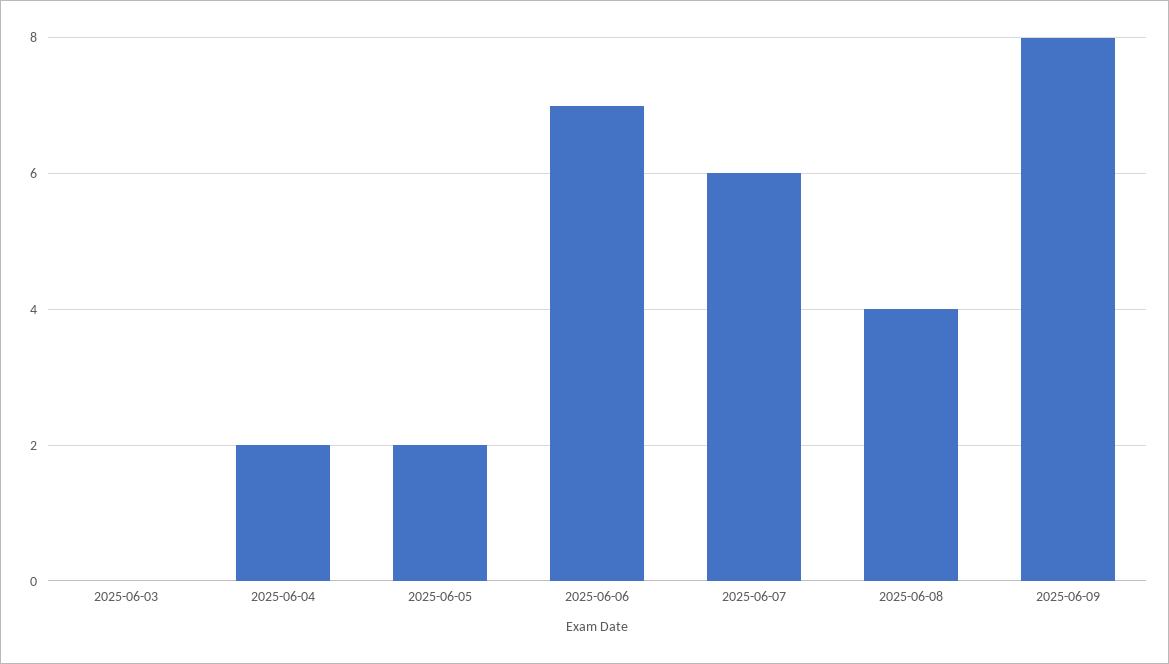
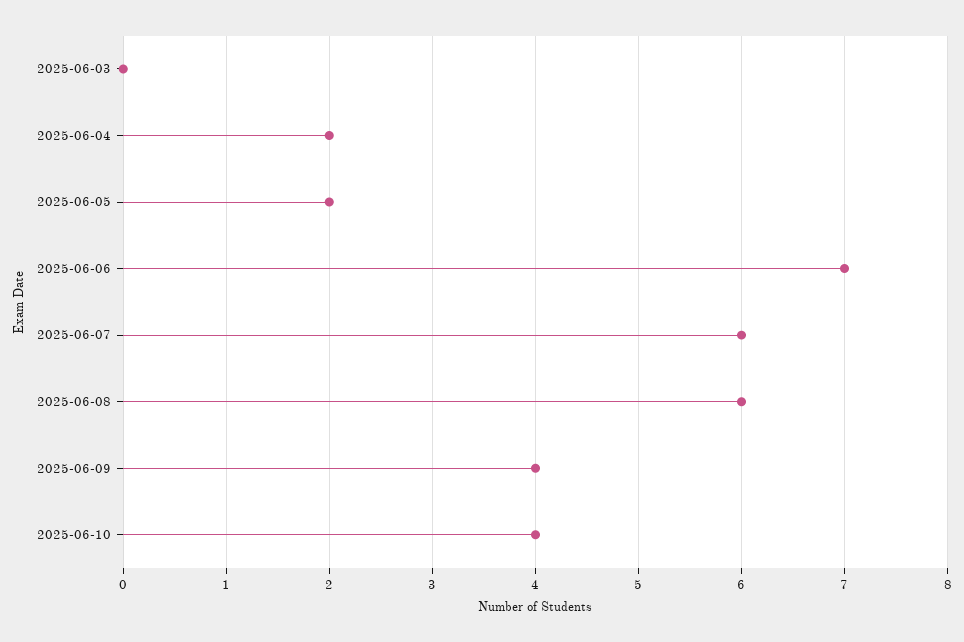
2025-06-08: 4 -> 6
2025-06-09: 8 -> 4
2025-06-10: none -> 4

